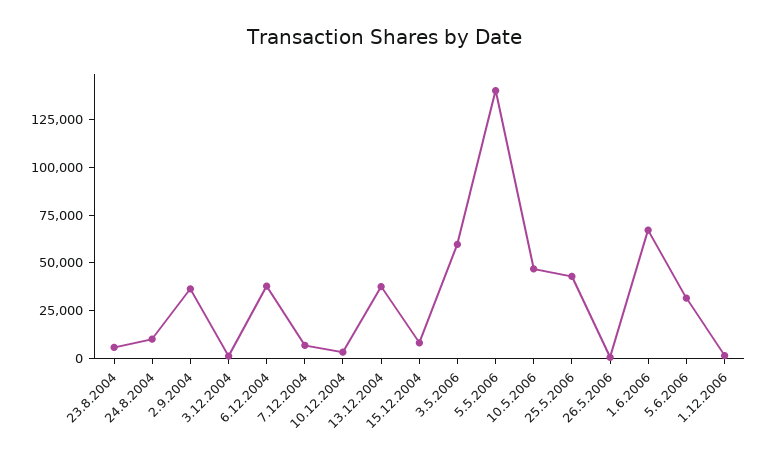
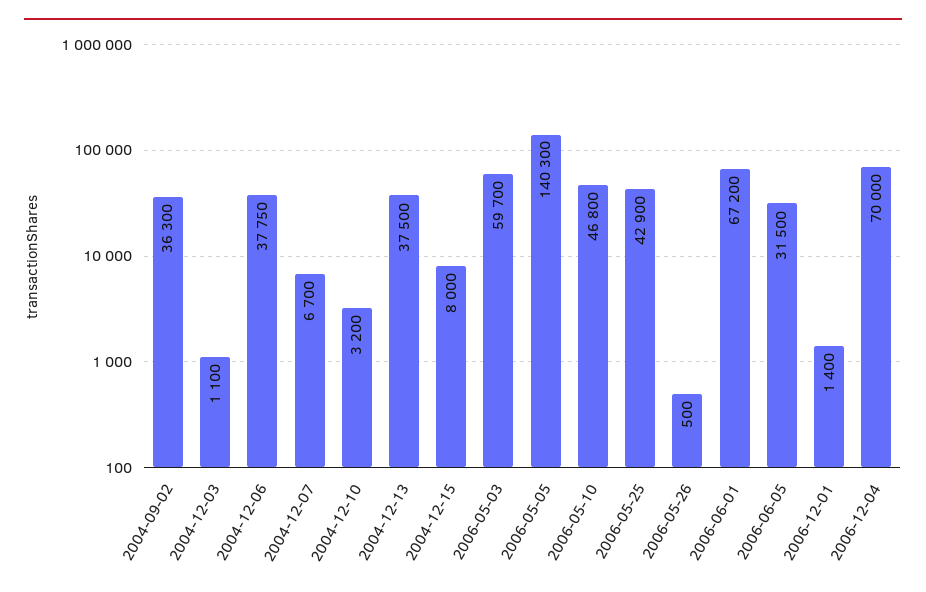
23.8.2004: 5000 -> none
24.8.2004: 10000 -> none
2006-12-04: none -> 70000

